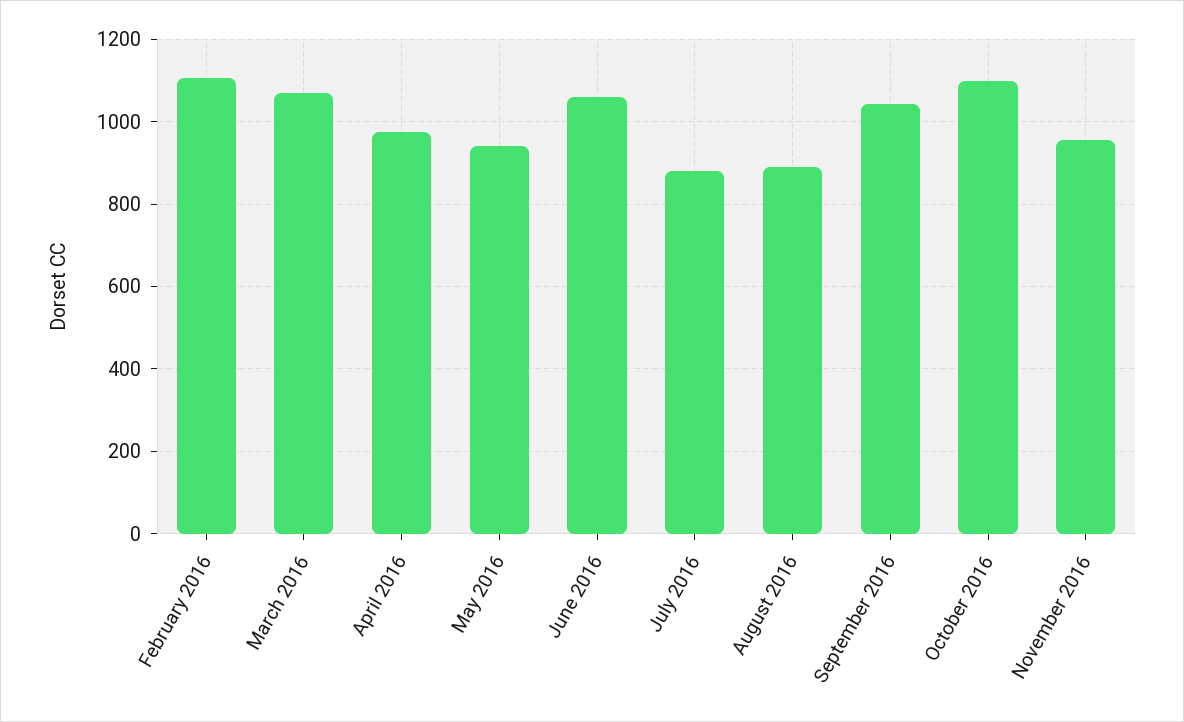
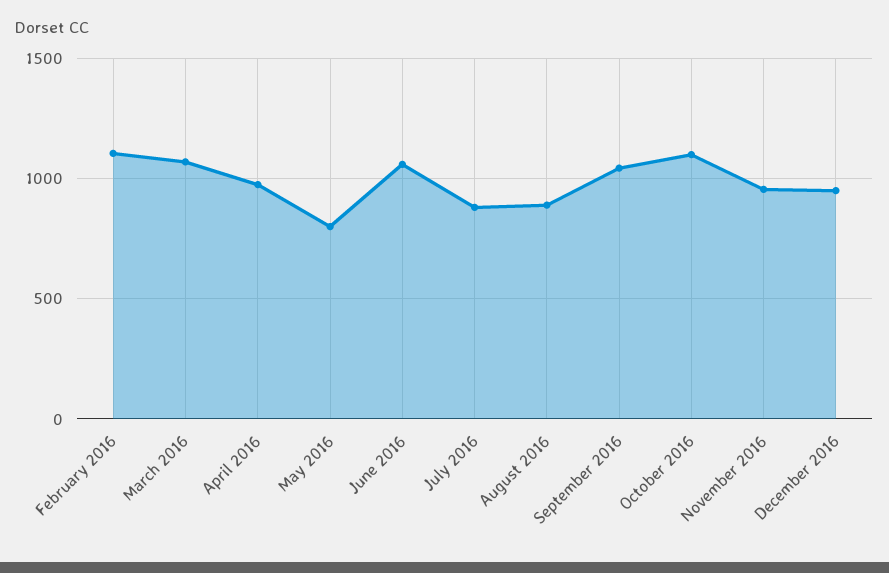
May 2016: 940 -> 800
December 2016: none -> 950

